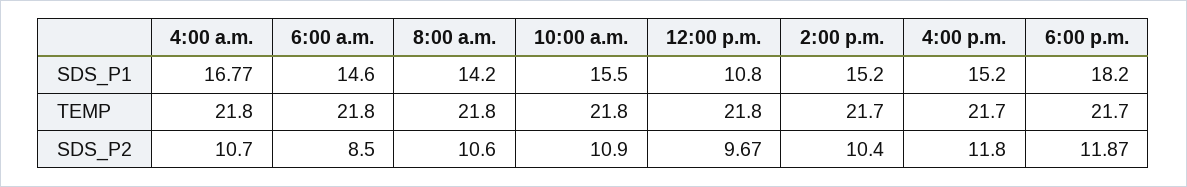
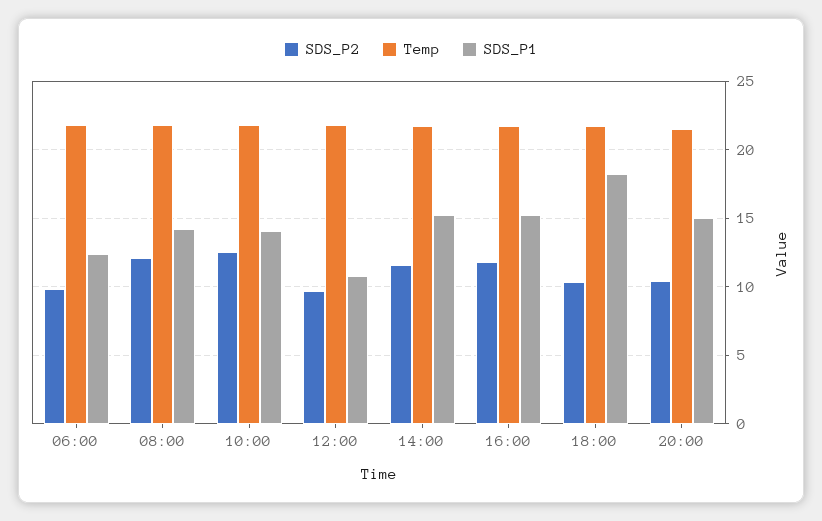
SDS_P1, 4:00 a.m.: 16.77 -> none
SDS_P1, 6:00 a.m.: 14.6 -> 12.5
SDS_P1, 10:00 a.m.: 15.5 -> 14
TEMP, 4:00 a.m.: 21.8 -> none
SDS_P2, 4:00 a.m.: 10.7 -> none
SDS_P2, 6:00 a.m.: 8.5 -> 10
SDS_P2, 8:00 a.m.: 10.6 -> 12
SDS_P2, 10:00 a.m.: 10.9 -> 12.5
SDS_P2, 2:00 p.m.: 10.4 -> 11.5
SDS_P2, 6:00 p.m.: 11.87 -> 10.5
SDS_P2, 20:00: none -> 10.5
TEMP, 20:00: none -> 21.5
SDS_P1, 20:00: none -> 15

